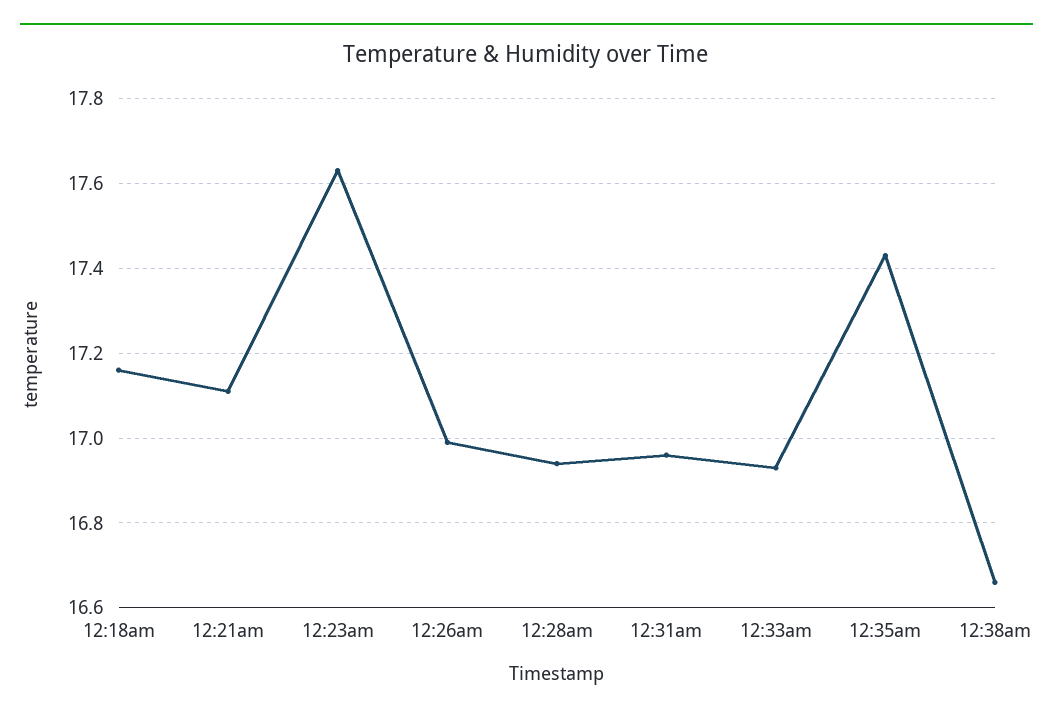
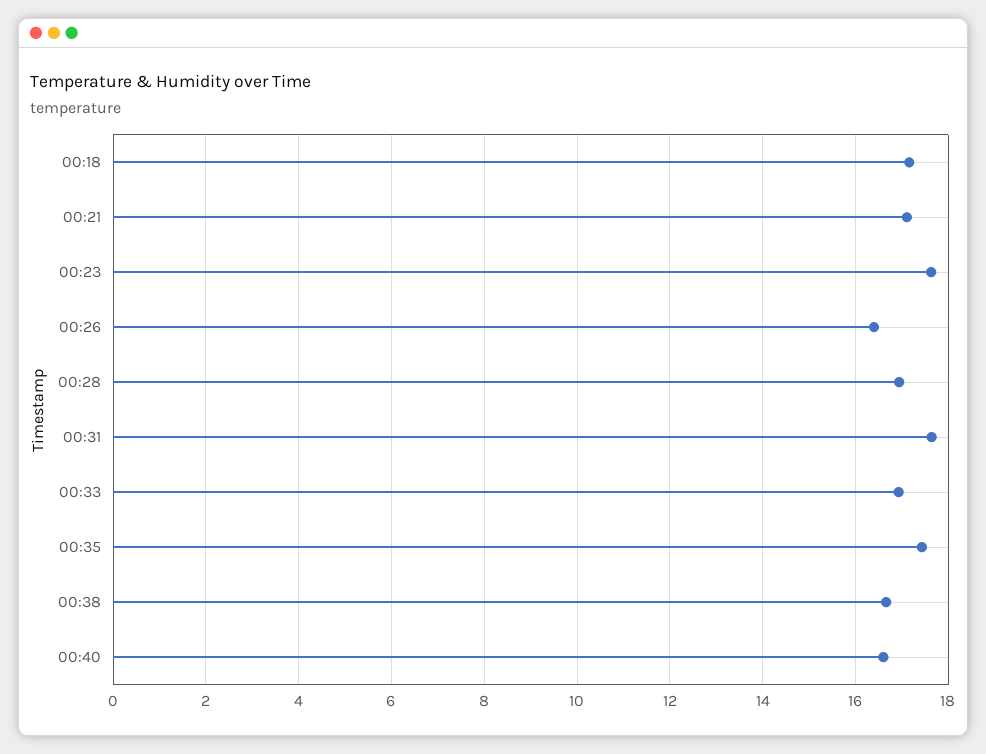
12:26am: 17 -> 16.4
12:31am: 16.95 -> 17.6
00:40: none -> 16.6

